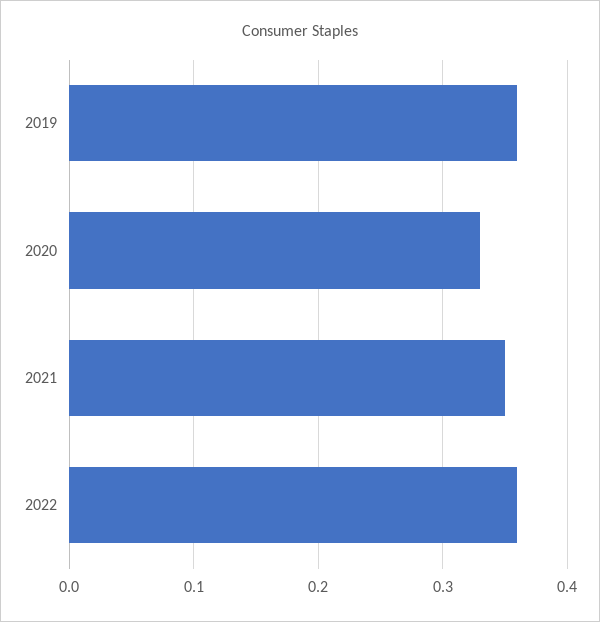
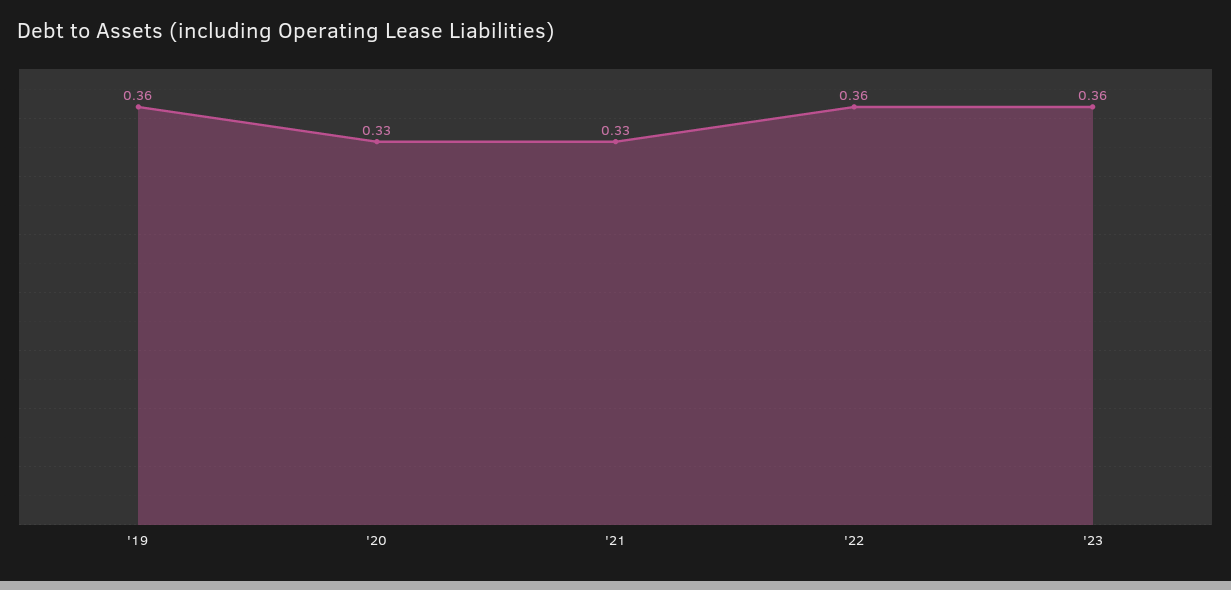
2021: 0.35 -> 0.33
'23: none -> 0.36

